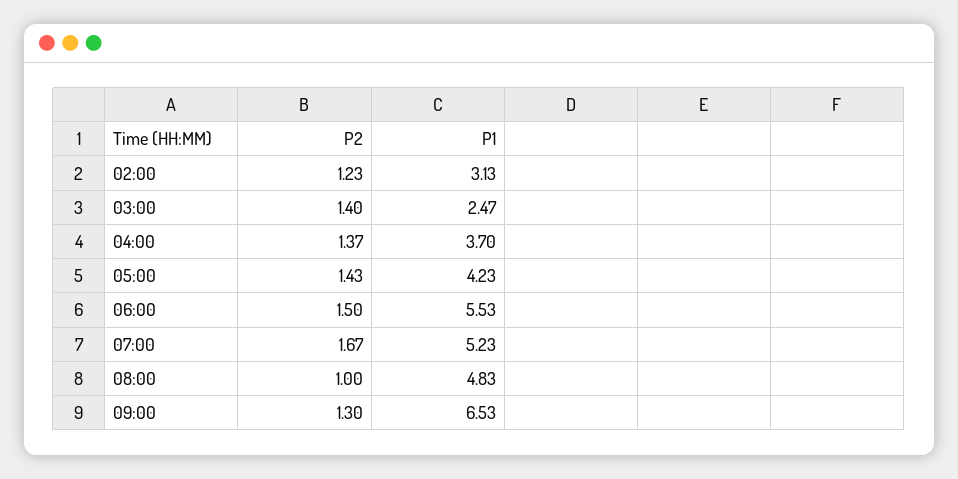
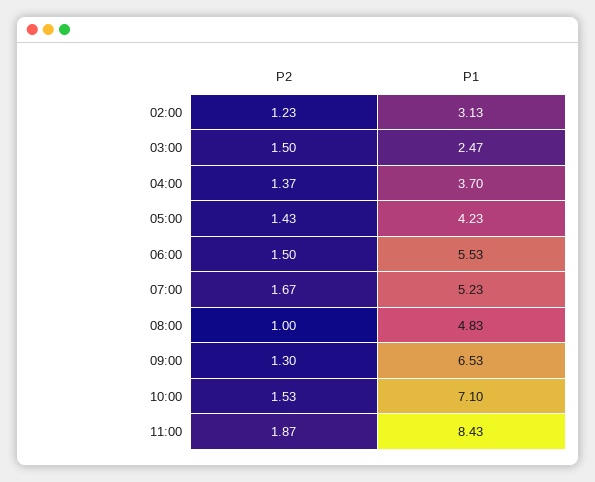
P2, 03:00: 1.4 -> 1.5
P2, 10:00: none -> 1.53
P1, 10:00: none -> 7.1
P2, 11:00: none -> 1.87
P1, 11:00: none -> 8.43

